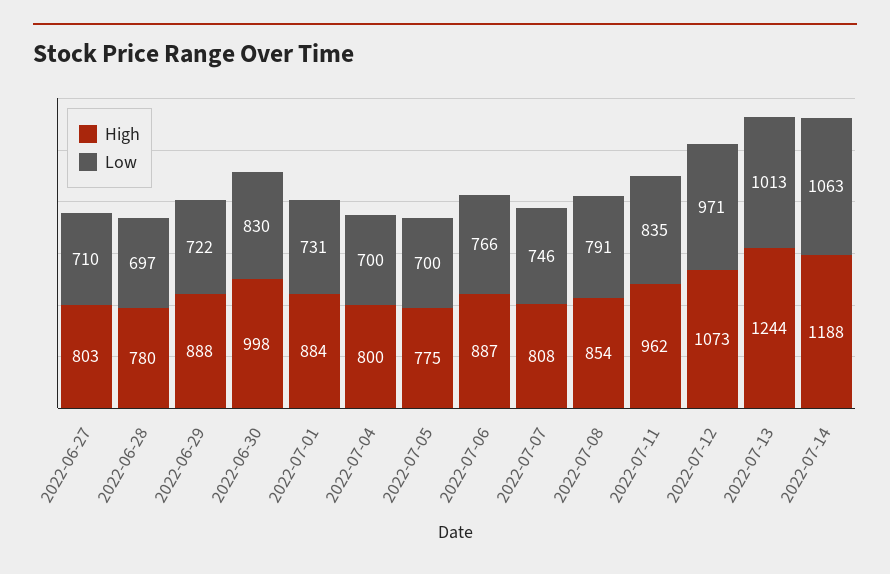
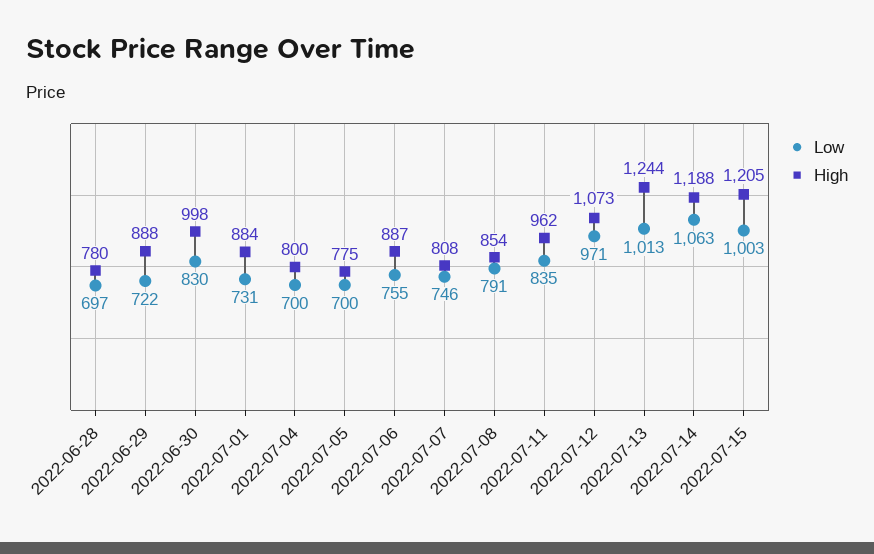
High, 2022-06-27: 803 -> none
Low, 2022-06-27: 710 -> none
Low, 2022-07-06: 766 -> 755
Low, 2022-07-15: none -> 1003
High, 2022-07-15: none -> 1205

